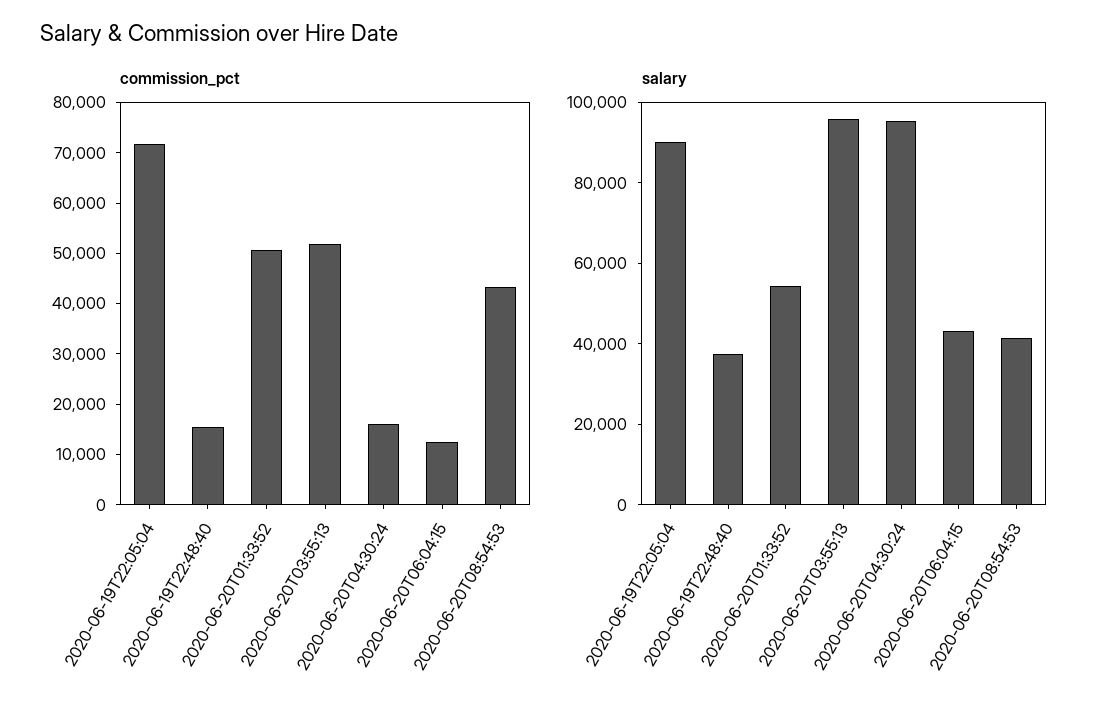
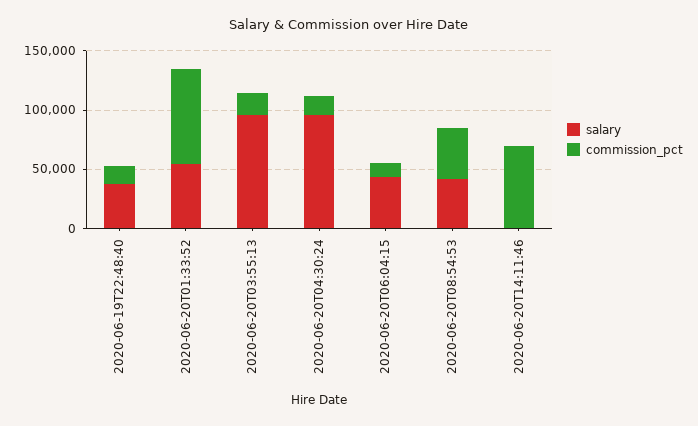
commission_pct, 2020-06-19T22:05:04: 72000 -> none
commission_pct, 2020-06-20T01:33:52: 50000 -> 80000
commission_pct, 2020-06-20T03:55:13: 52000 -> 20000
salary, 2020-06-19T22:05:04: 90000 -> none
salary, 2020-06-20T14:11:46: none -> 0
commission_pct, 2020-06-20T14:11:46: none -> 70000

